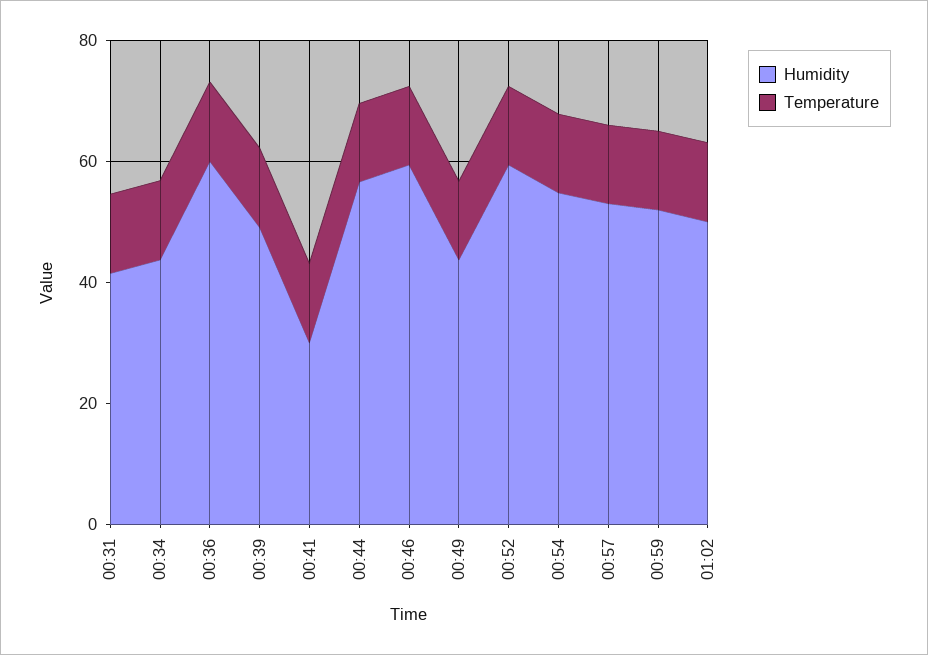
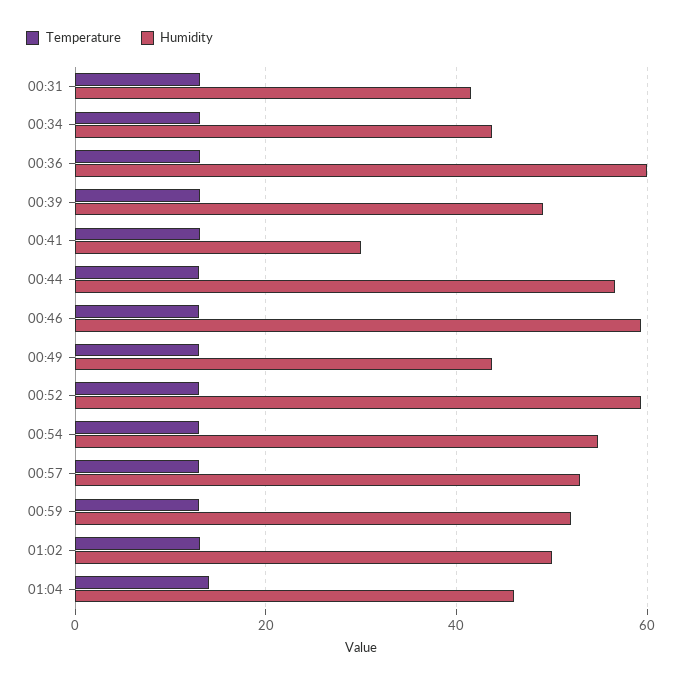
Temperature, 01:04: none -> 14
Humidity, 01:04: none -> 46

